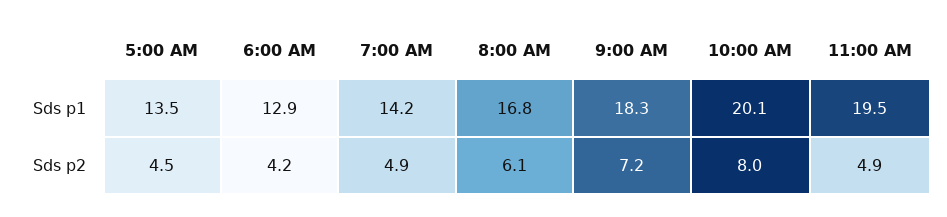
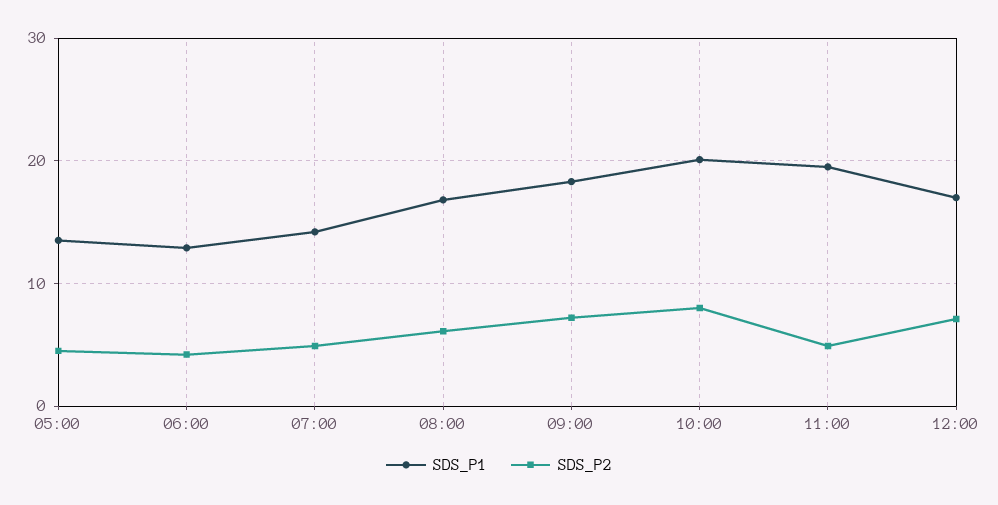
Sds p1, 12:00: none -> 17
Sds p2, 12:00: none -> 7

